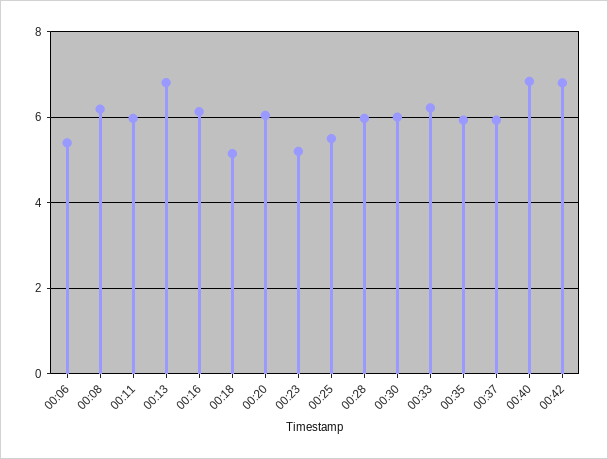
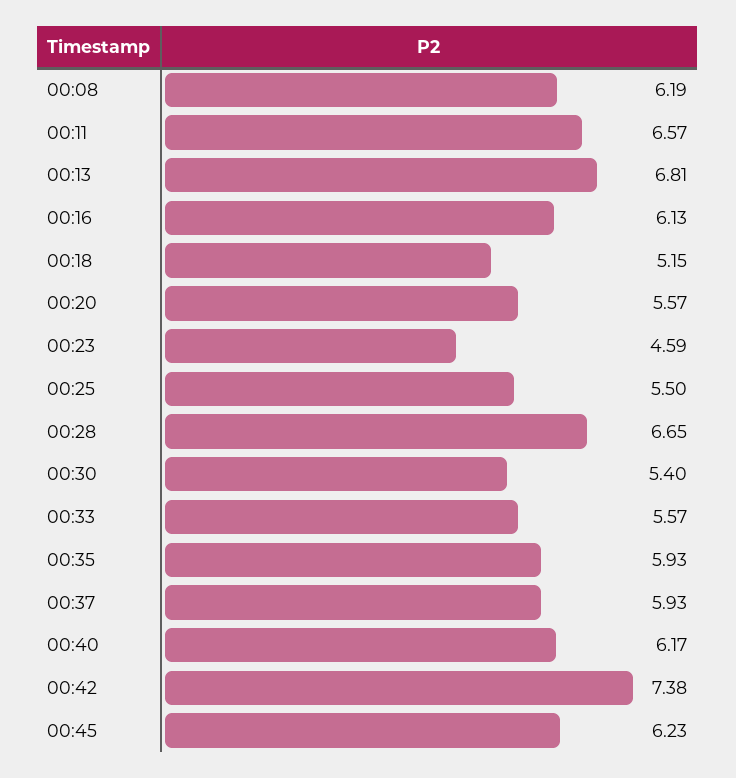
00:06: 5.4 -> none
00:11: 6 -> 6.57
00:20: 6 -> 5.57
00:23: 5.2 -> 4.59
00:28: 6 -> 6.65
00:30: 6 -> 5.4
00:33: 6.2 -> 5.57
00:40: 6.8 -> 6.17
00:42: 6.8 -> 7.38
00:45: none -> 6.23

